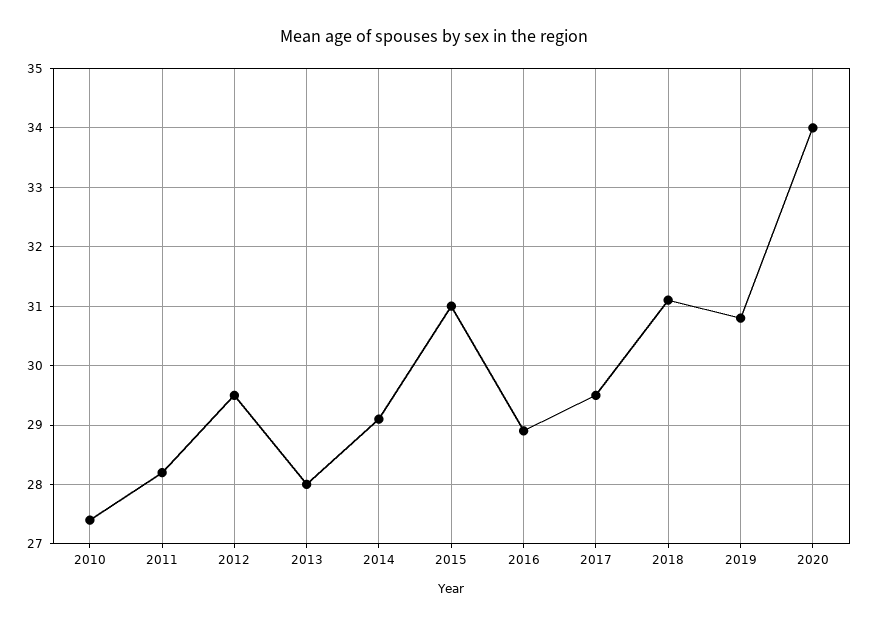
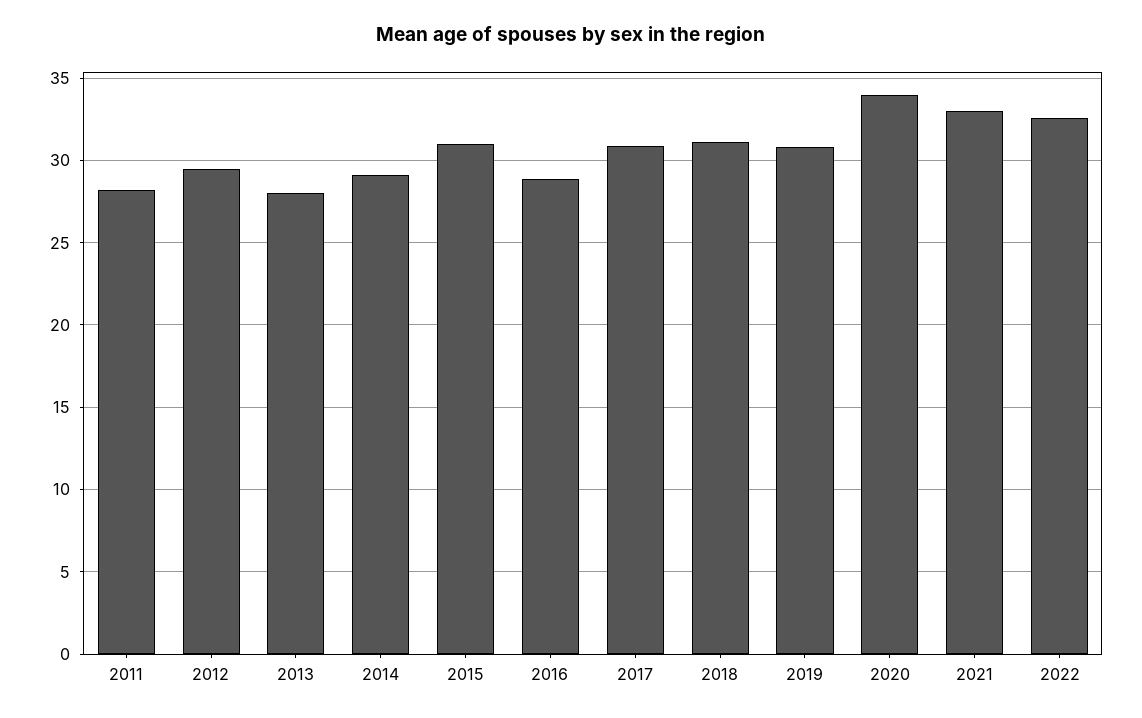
2010: 27.5 -> none
2017: 29.5 -> 31
2021: none -> 33
2022: none -> 32.5

